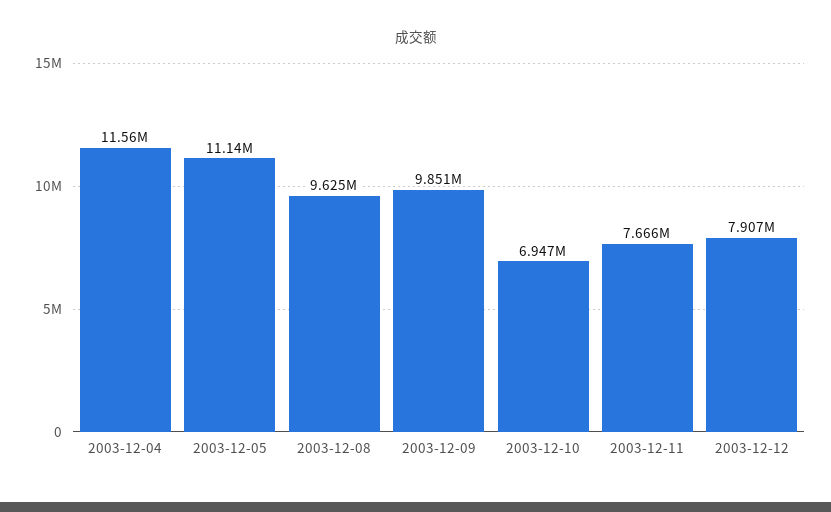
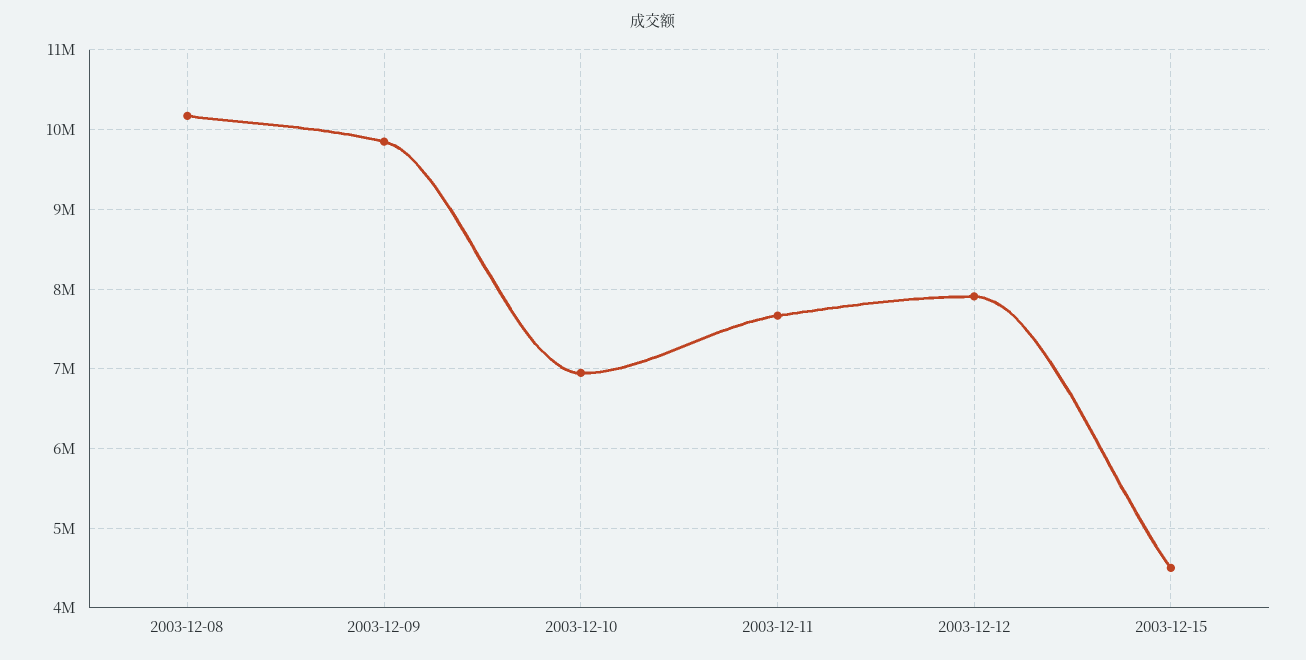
2003-12-04: 11560000 -> none
2003-12-05: 11140000 -> none
2003-12-08: 9625000 -> 10200000
2003-12-15: none -> 4500000

